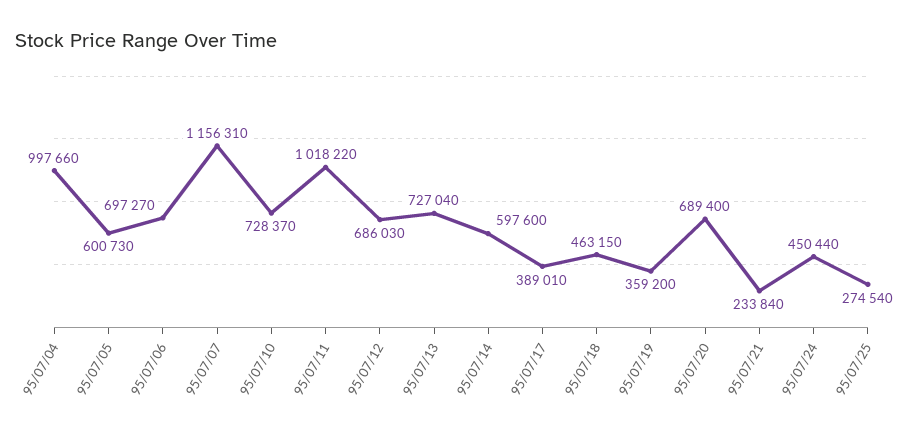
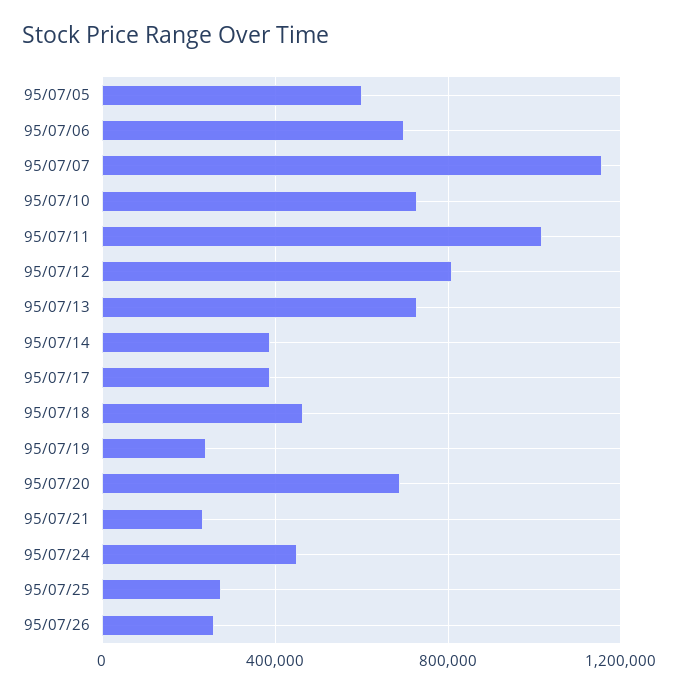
95/07/04: 997660 -> none
95/07/12: 686030 -> 800000
95/07/14: 597600 -> 400000
95/07/19: 359200 -> 250000
95/07/26: none -> 250000

